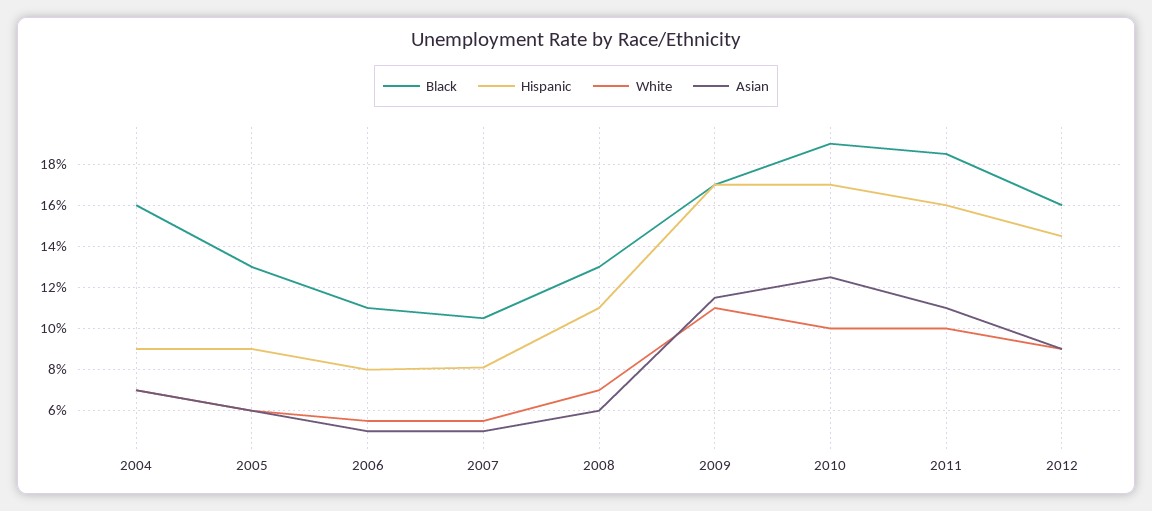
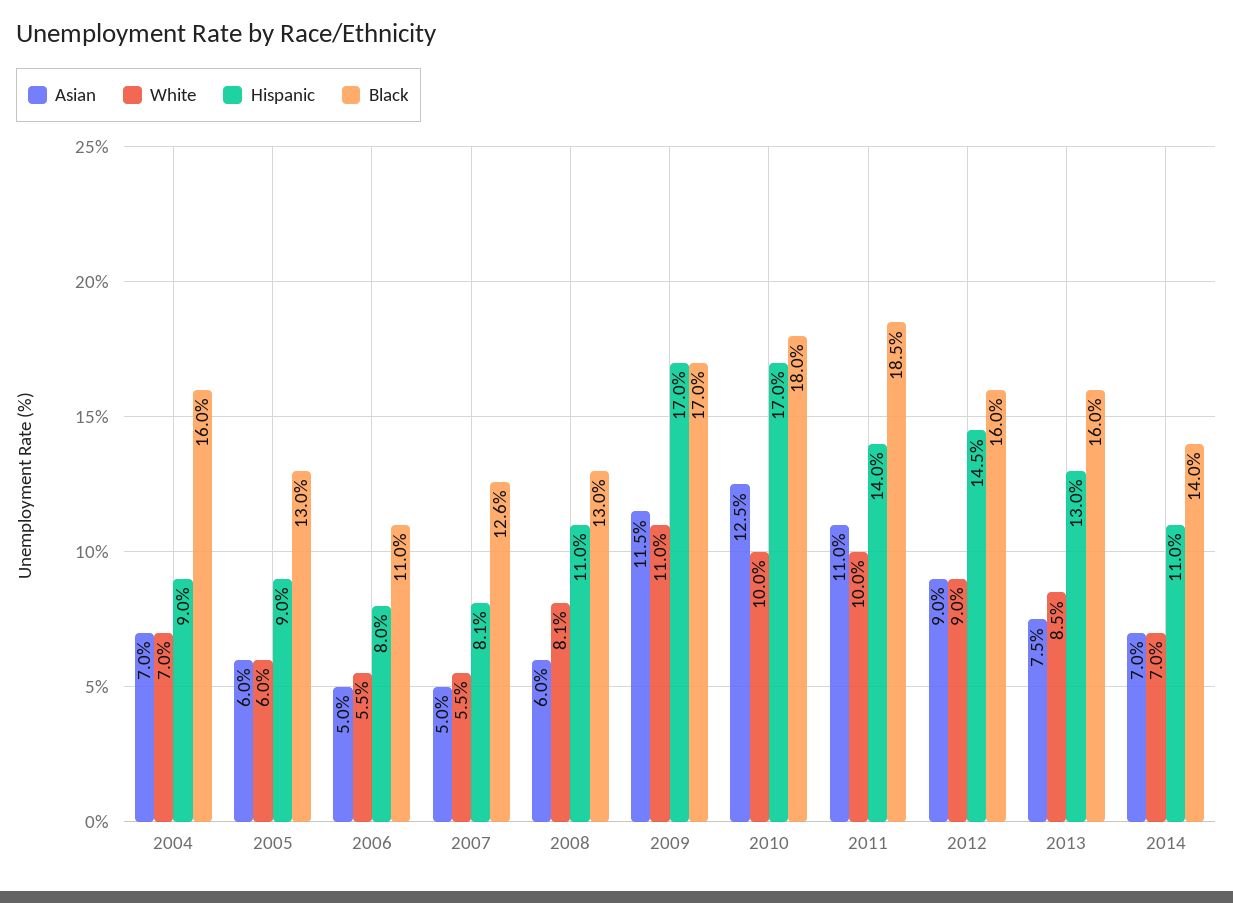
Black, 2007: 10.5 -> 12.6
White, 2008: 7 -> 8.1
Black, 2010: 19 -> 18
Hispanic, 2011: 16 -> 14
Asian, 2013: none -> 7.5
White, 2013: none -> 8.5
Hispanic, 2013: none -> 13
Black, 2013: none -> 16
Asian, 2014: none -> 7
White, 2014: none -> 7
Hispanic, 2014: none -> 11
Black, 2014: none -> 14

